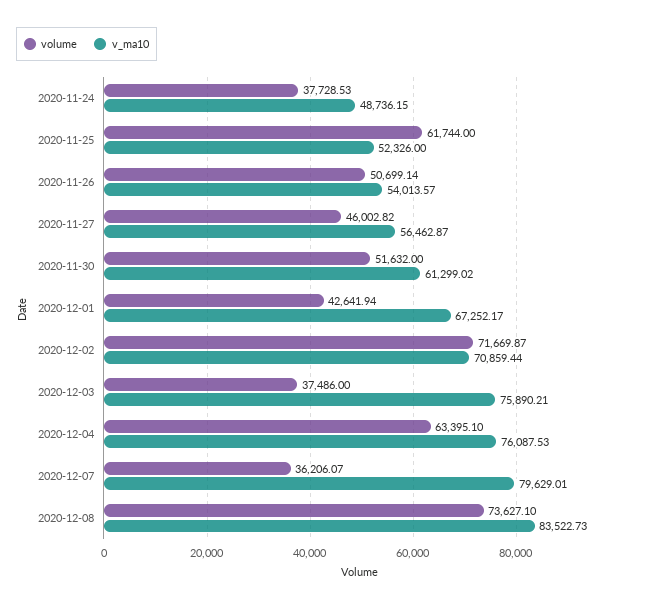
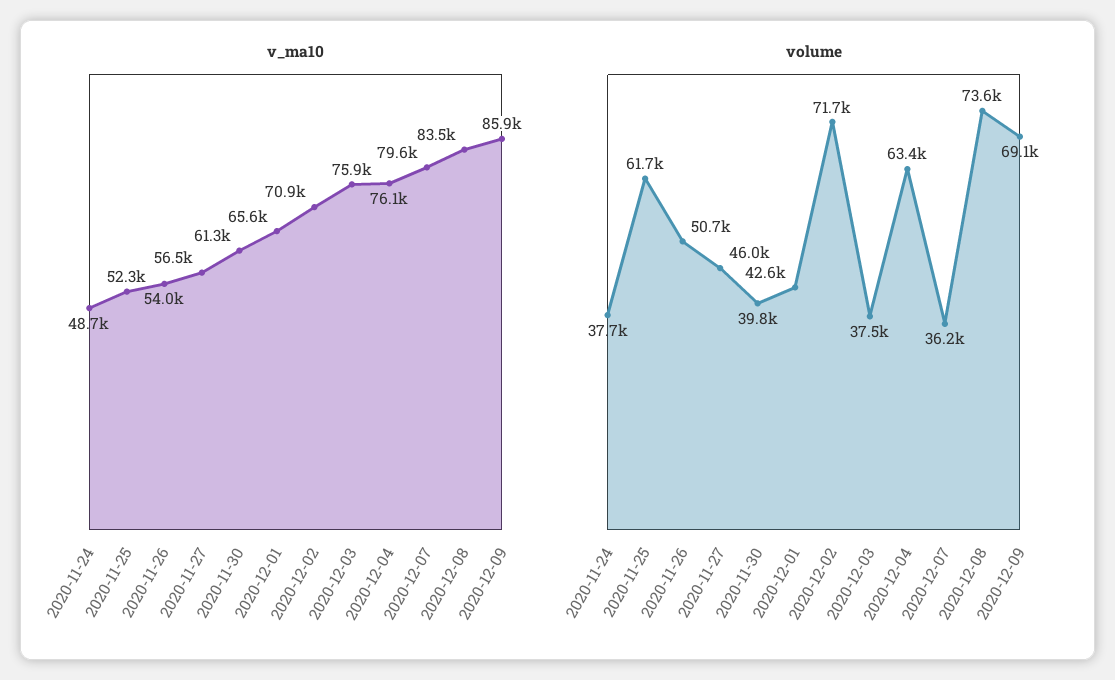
volume, 2020-11-30: 51632 -> 39800
v_ma10, 2020-12-01: 67252.17 -> 65600
v_ma10, 2020-12-09: none -> 85900
volume, 2020-12-09: none -> 69100

